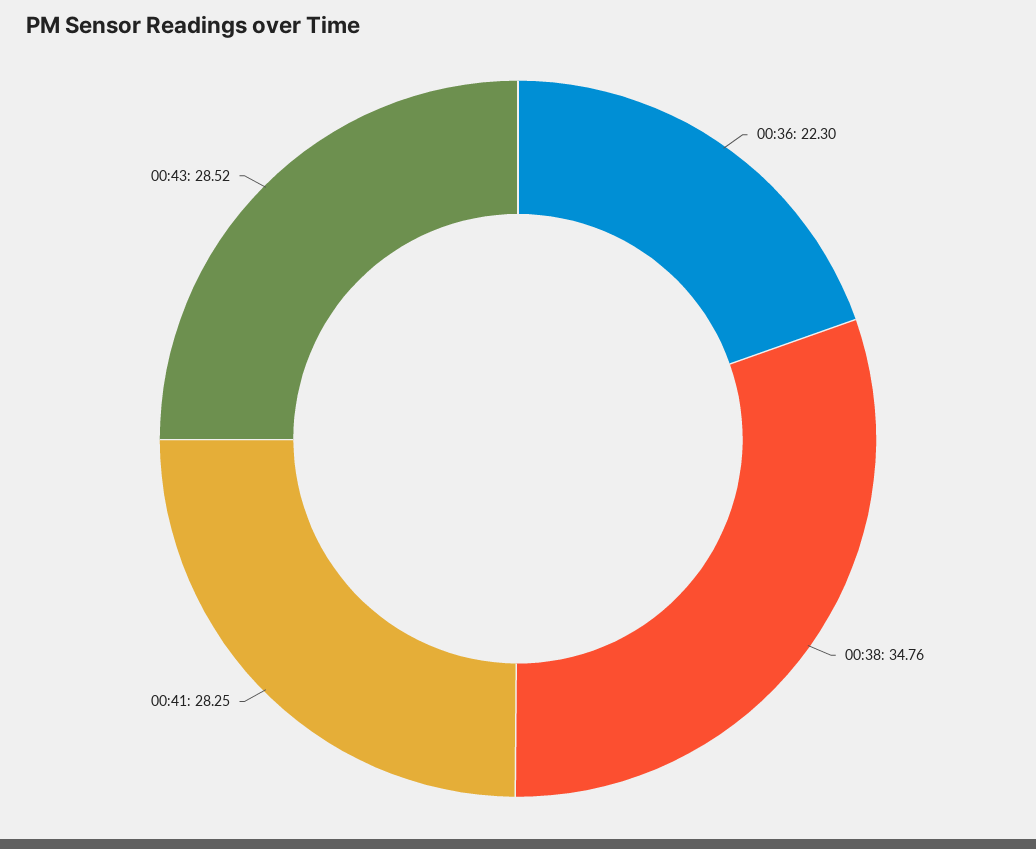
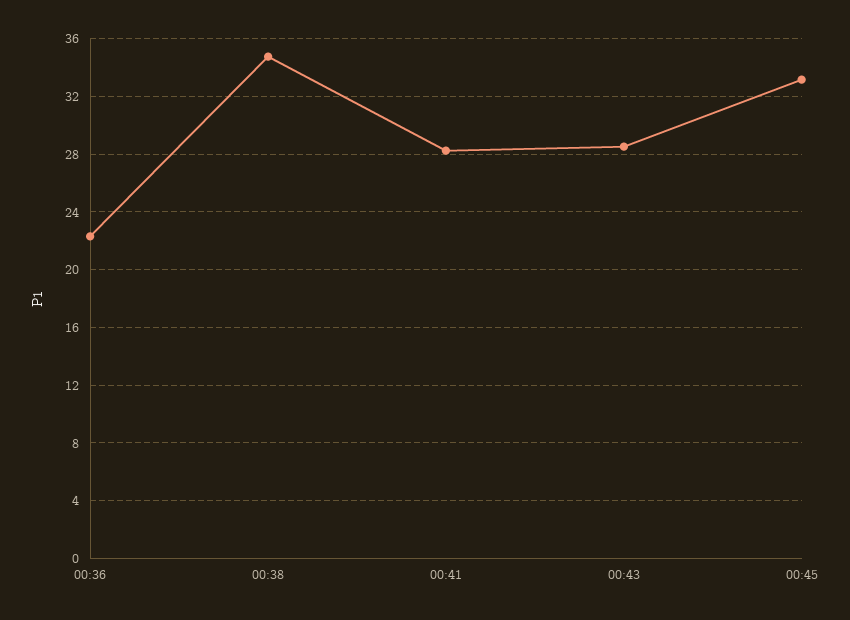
00:45: none -> 33

